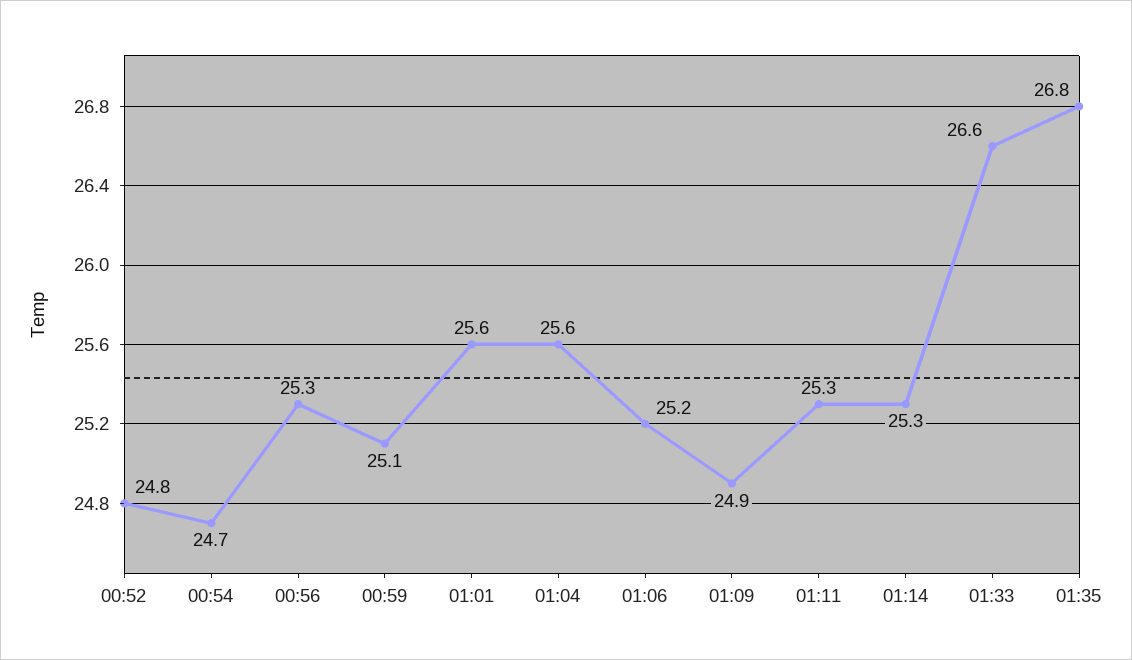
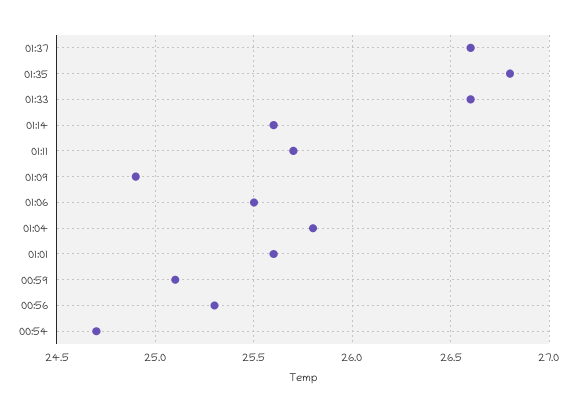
00:52: 24.8 -> none
01:04: 25.6 -> 25.8
01:06: 25.2 -> 25.5
01:11: 25.3 -> 25.7
01:14: 25.3 -> 25.6
01:37: none -> 26.6

